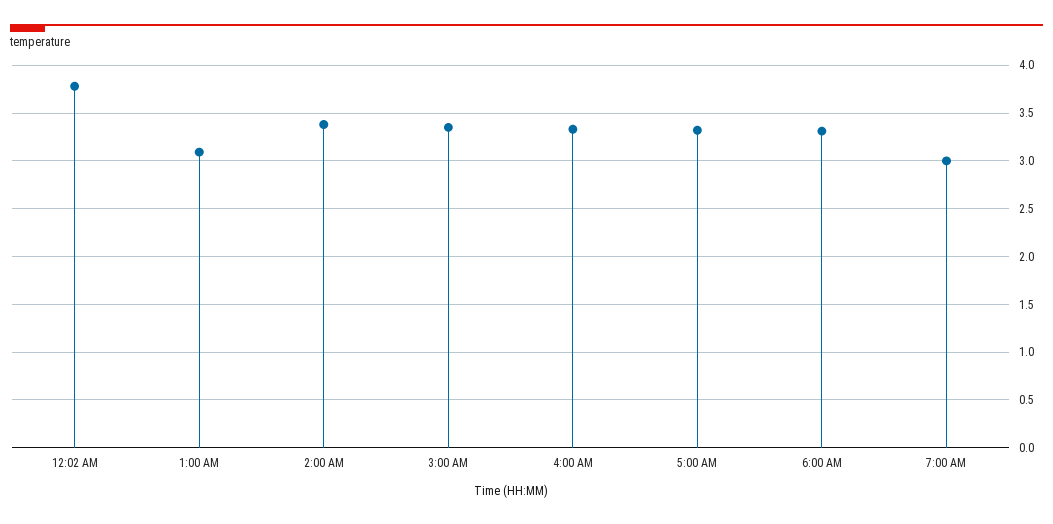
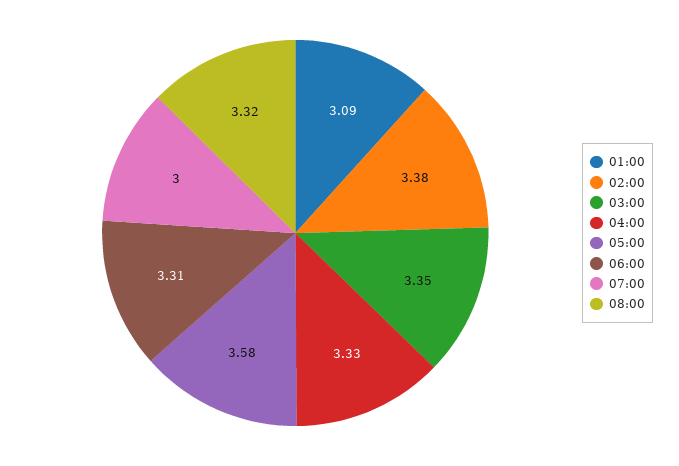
12:02 AM: 3.8 -> none
5:00 AM: 3.3 -> 3.58
08:00: none -> 3.32

